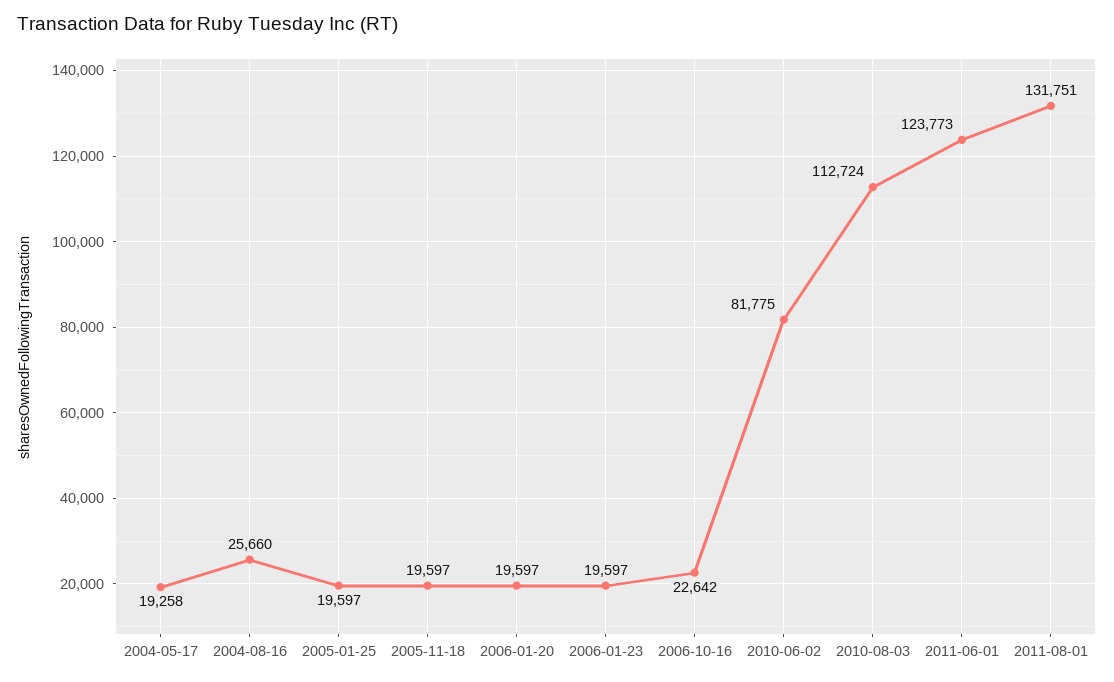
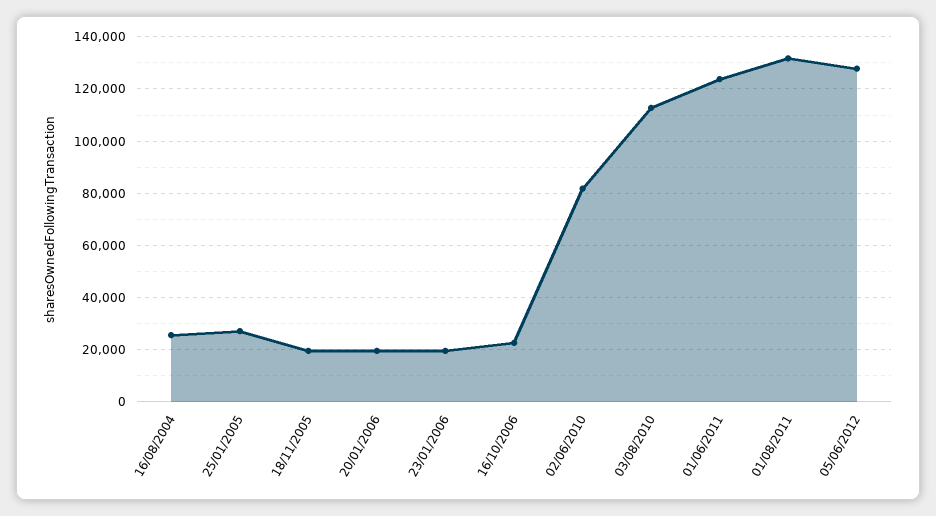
2004-05-17: 19258 -> none
2005-01-25: 19597 -> 27500
05/06/2012: none -> 127500

